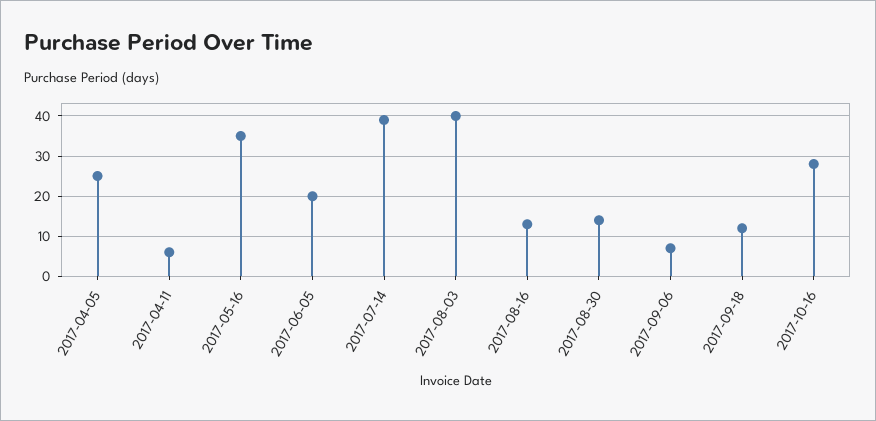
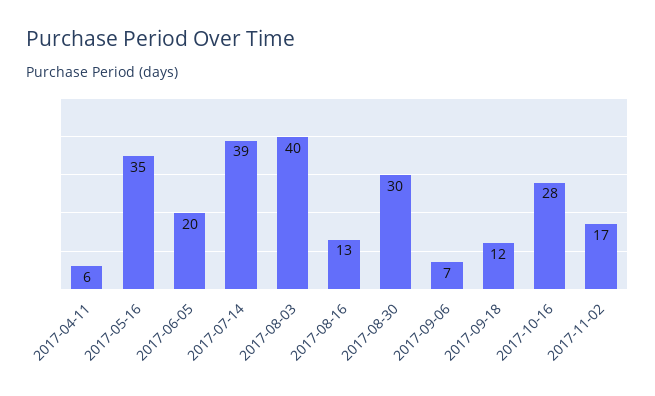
2017-04-05: 25 -> none
2017-08-30: 15 -> 30
2017-11-02: none -> 17

